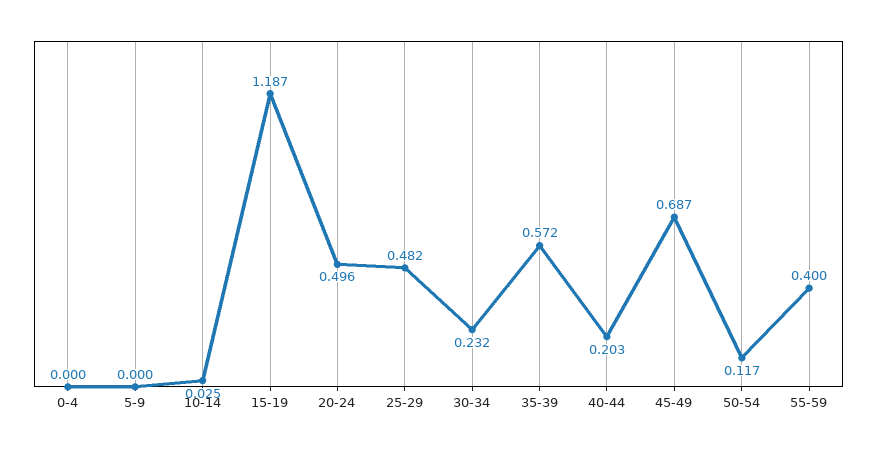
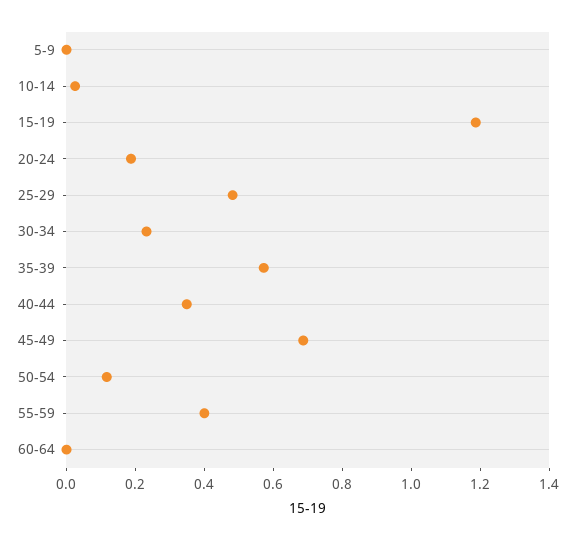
0-4: 0 -> none
20-24: 0.496 -> 0.2
40-44: 0.203 -> 0.35
60-64: none -> 0

